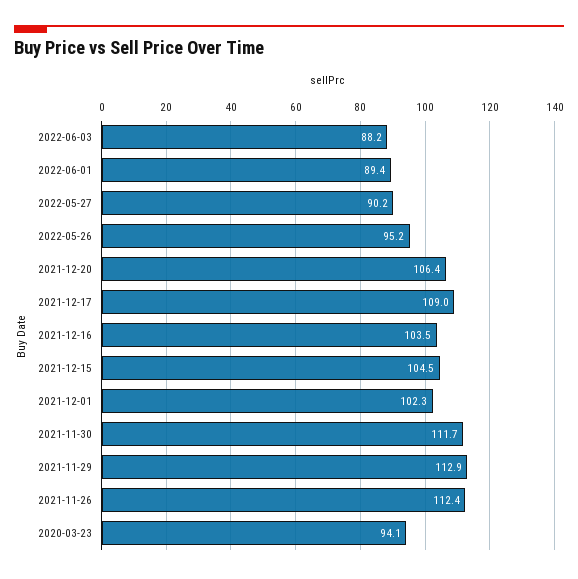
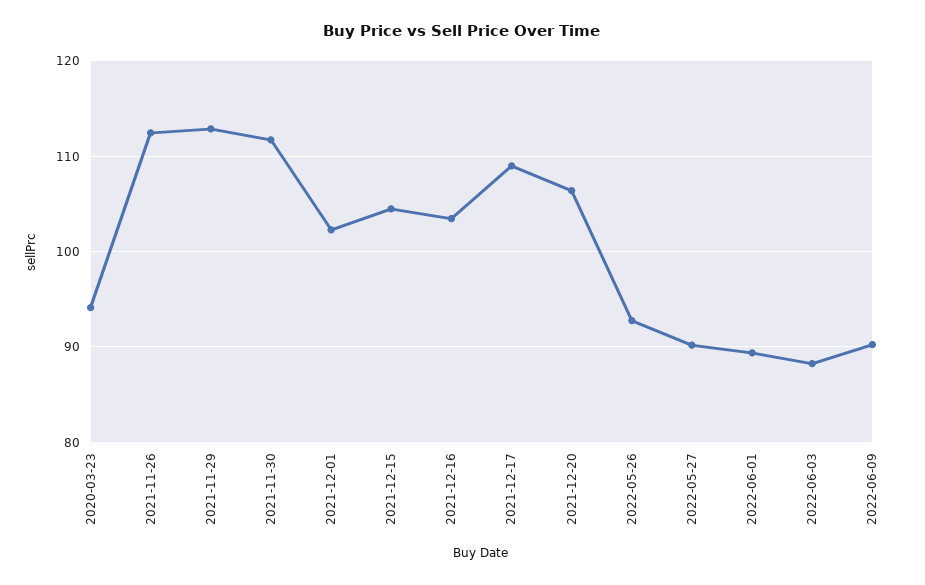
2022-05-26: 95.2 -> 93
2022-06-09: none -> 90

